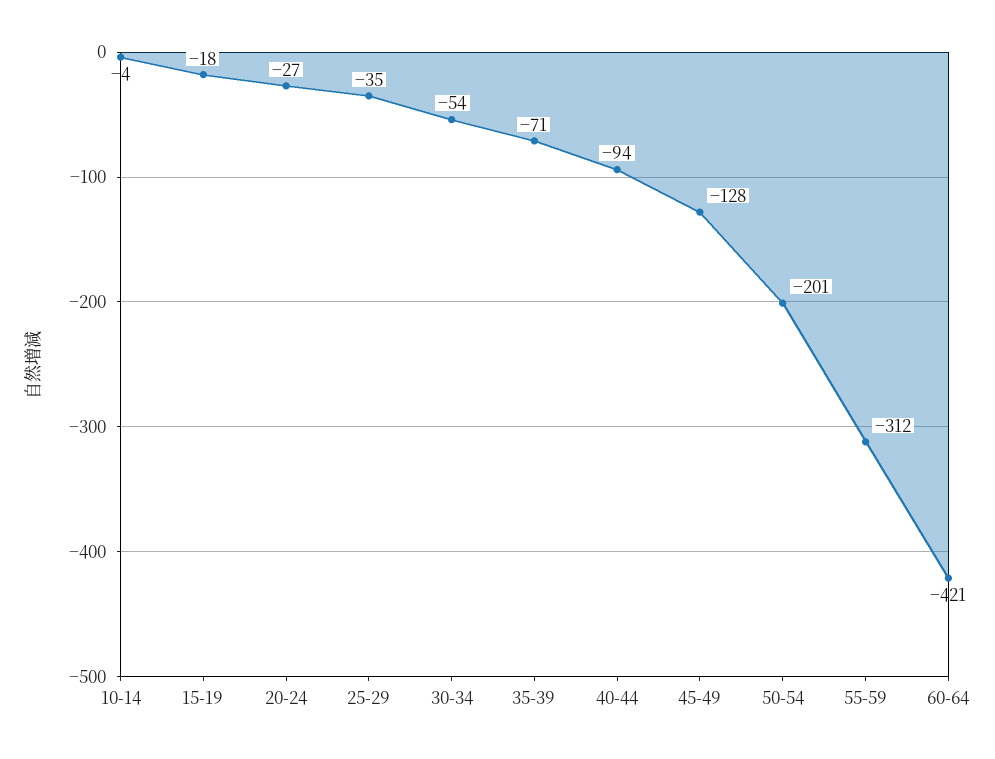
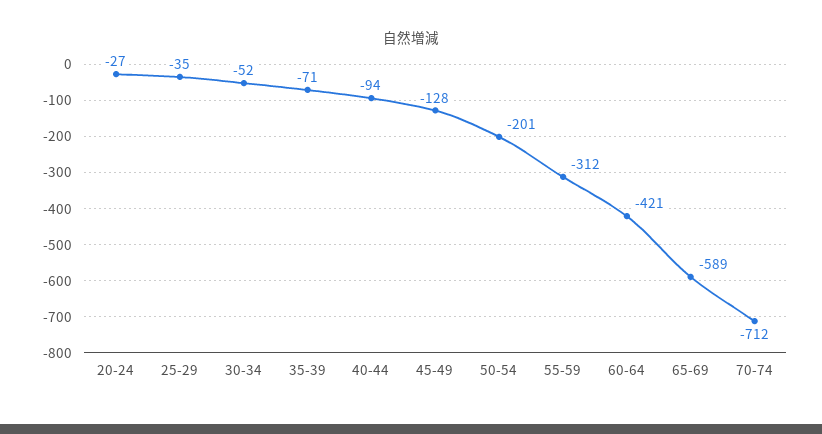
10-14: -4 -> none
15-19: -18 -> none
30-34: -54 -> -52
65-69: none -> -589
70-74: none -> -712

